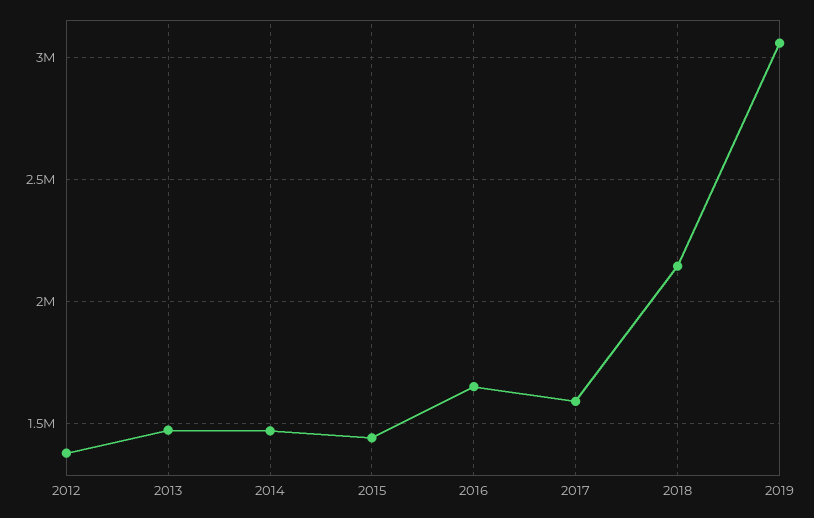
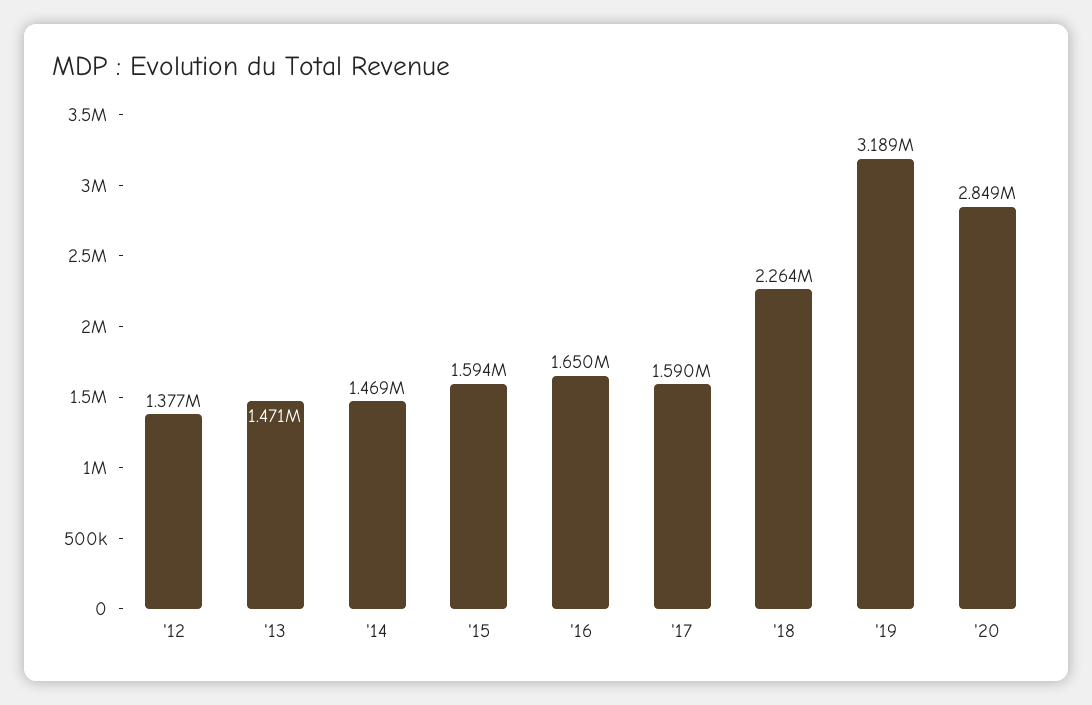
2015: 1450000 -> 1594000
2018: 2150000 -> 2264000
2019: 3050000 -> 3189000
'20: none -> 2849000

